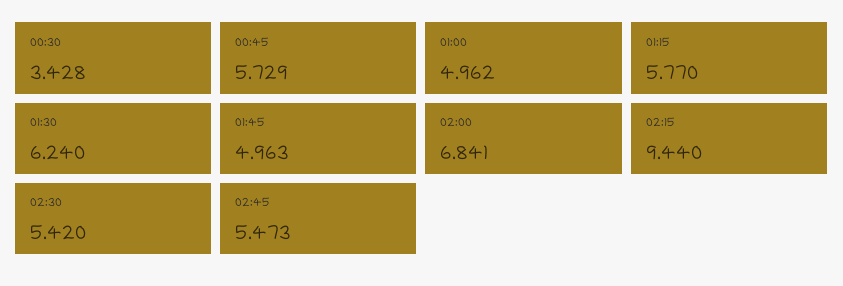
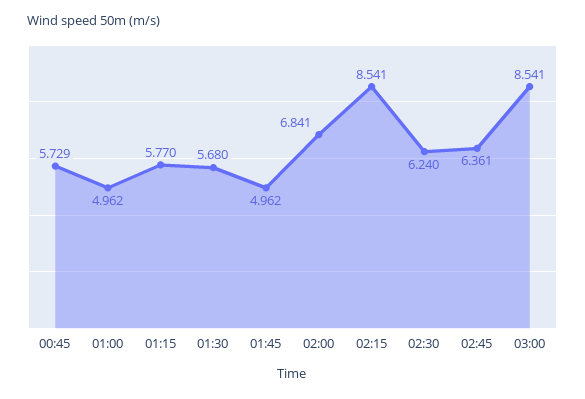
00:30: 3.428 -> none
01:30: 6.24 -> 5.68
01:45: 4.963 -> 4.962
02:15: 9.44 -> 8.541
02:30: 5.42 -> 6.24
02:45: 5.473 -> 6.361
03:00: none -> 8.541

